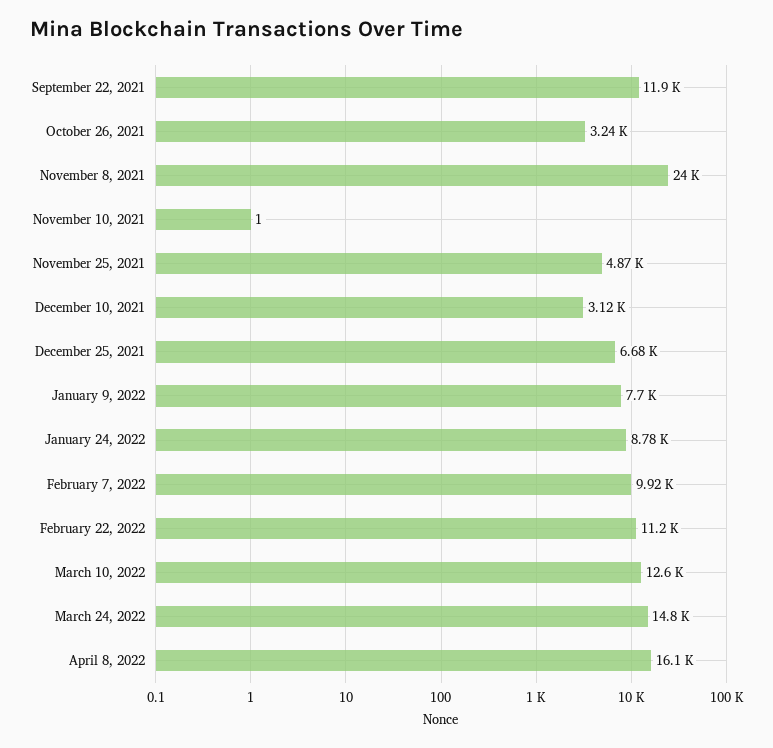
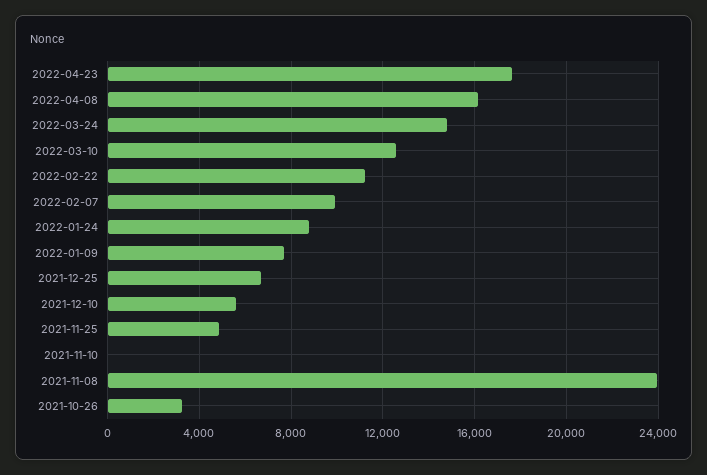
September 22, 2021: 11900 -> none
December 10, 2021: 3120 -> 5500
2022-04-23: none -> 17500

